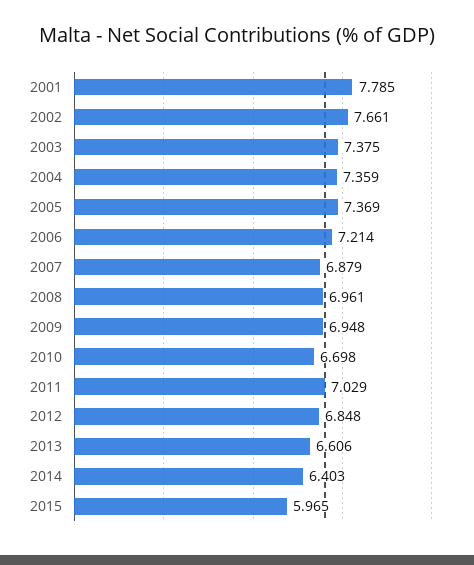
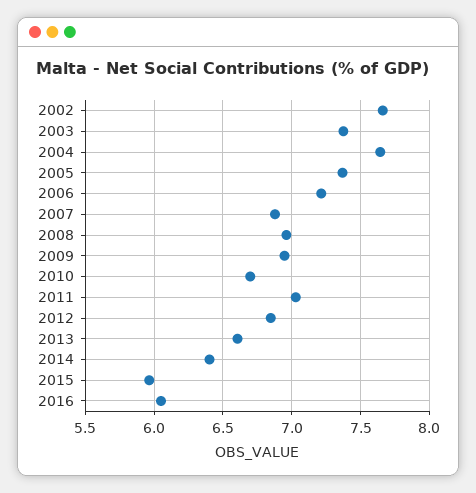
2001: 7.785 -> none
2004: 7.359 -> 7.65
2016: none -> 6.05

